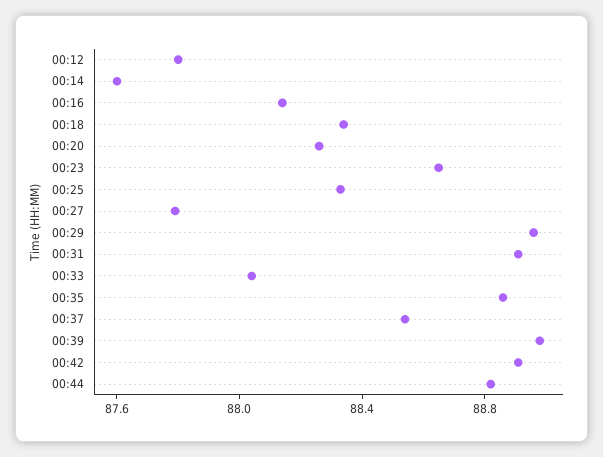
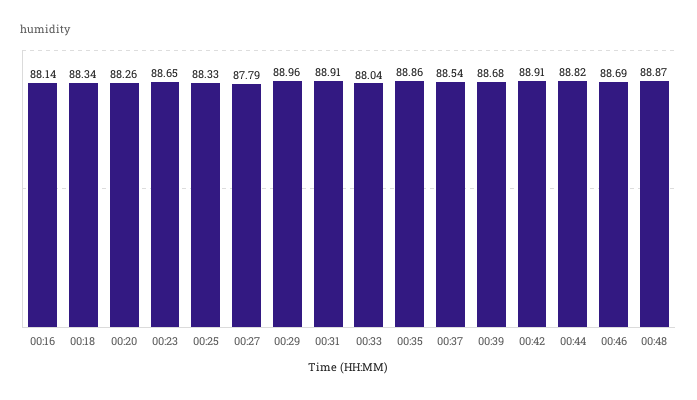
00:12: 87.8 -> none
00:14: 87.6 -> none
00:39: 89 -> 88.68
00:46: none -> 88.69
00:48: none -> 88.87

